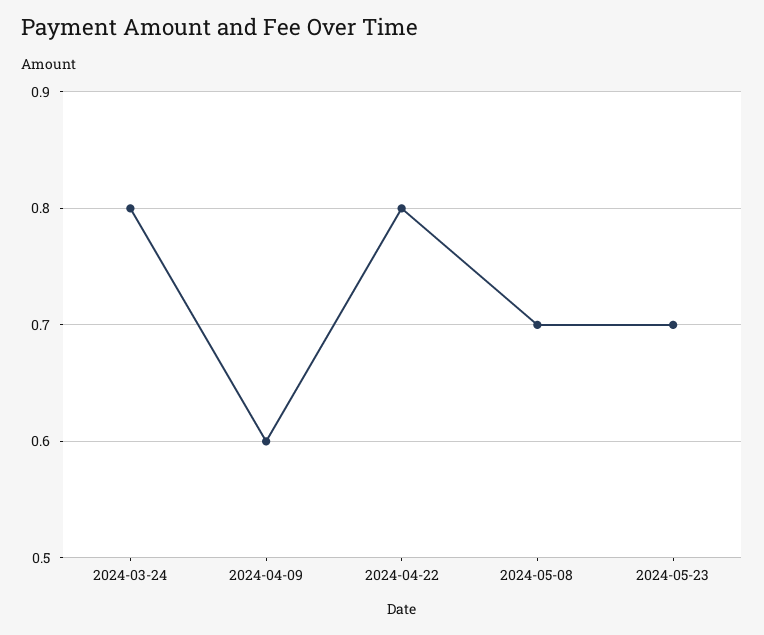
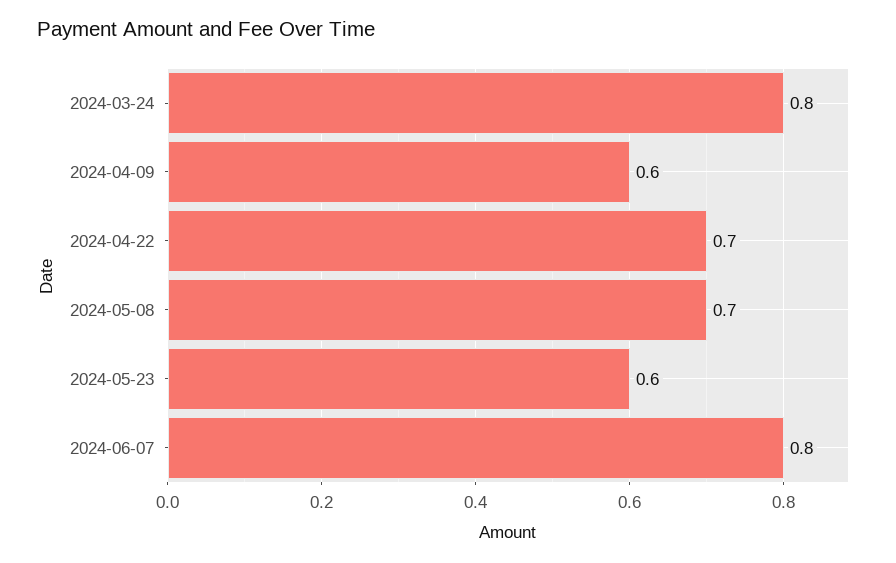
2024-04-22: 0.8 -> 0.7
2024-05-23: 0.7 -> 0.6
2024-06-07: none -> 0.8

